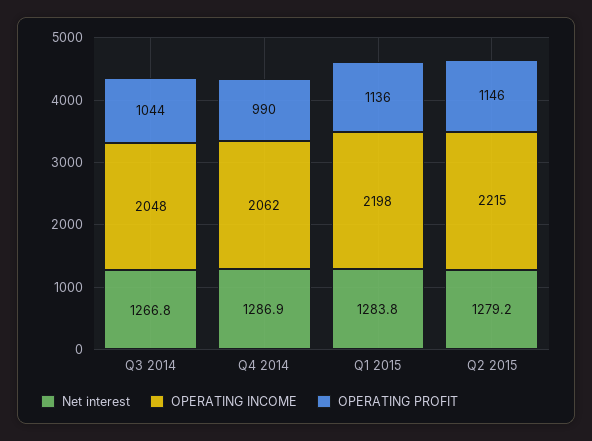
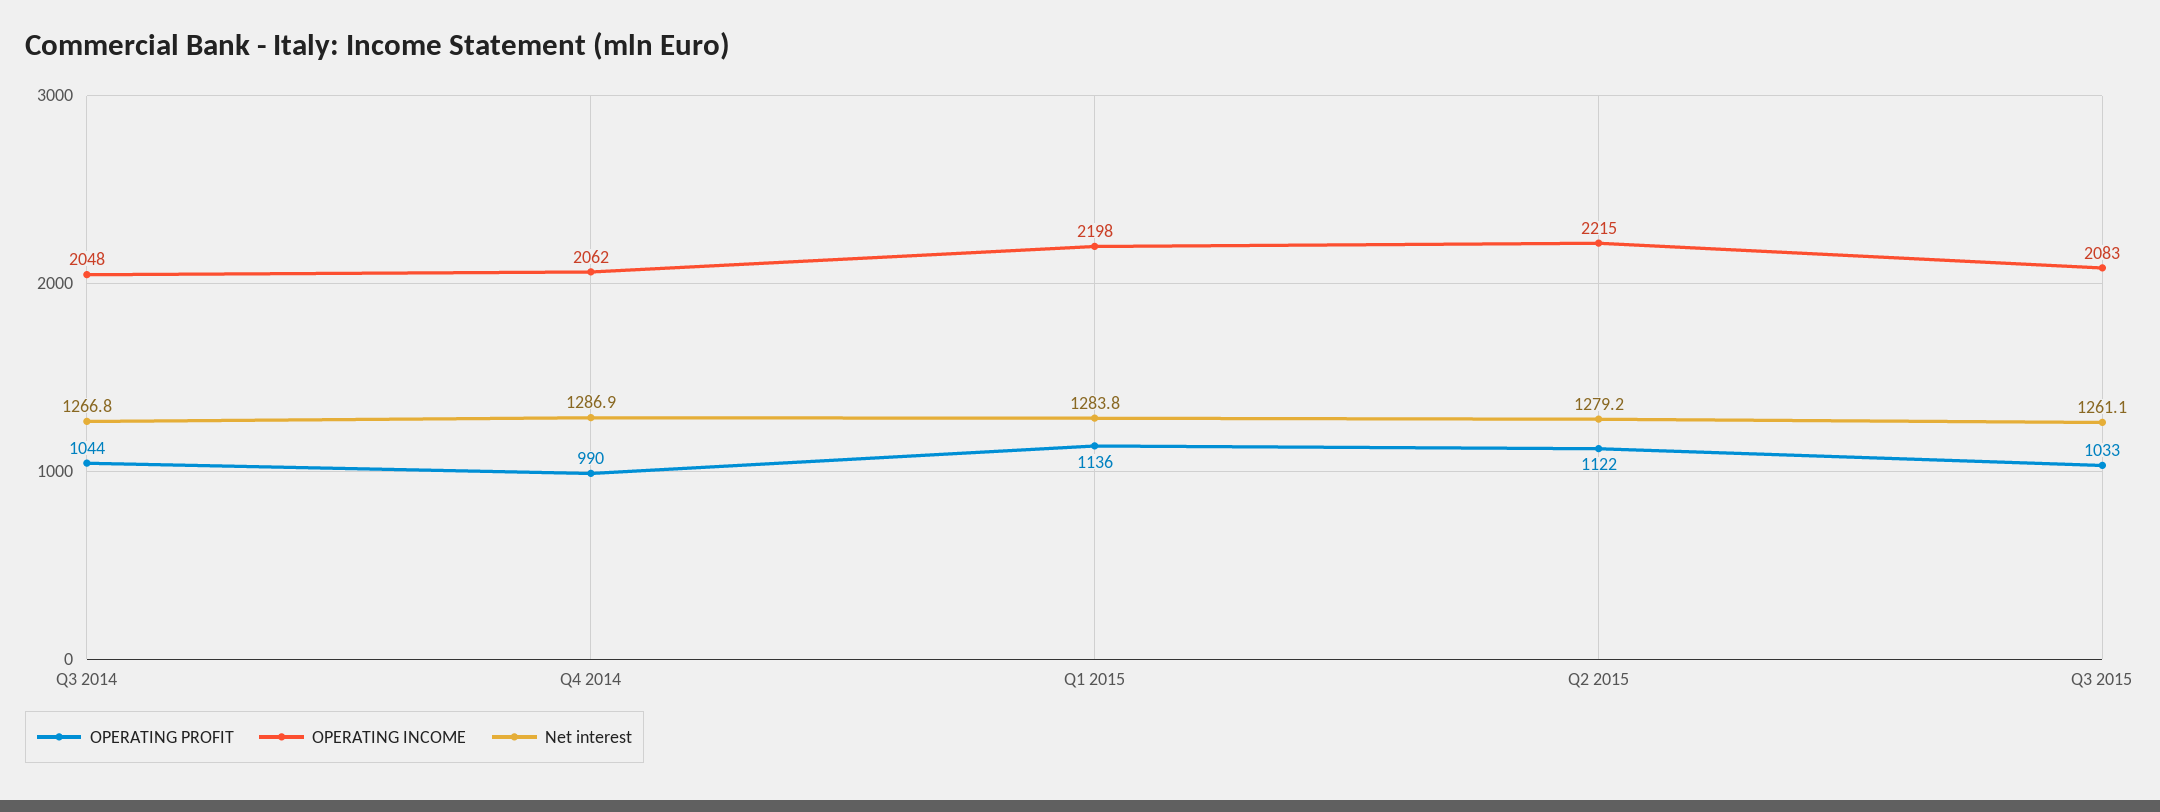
OPERATING PROFIT, Q2 2015: 1146 -> 1122
OPERATING PROFIT, Q3 2015: none -> 1033
OPERATING INCOME, Q3 2015: none -> 2083
Net interest, Q3 2015: none -> 1261.1

